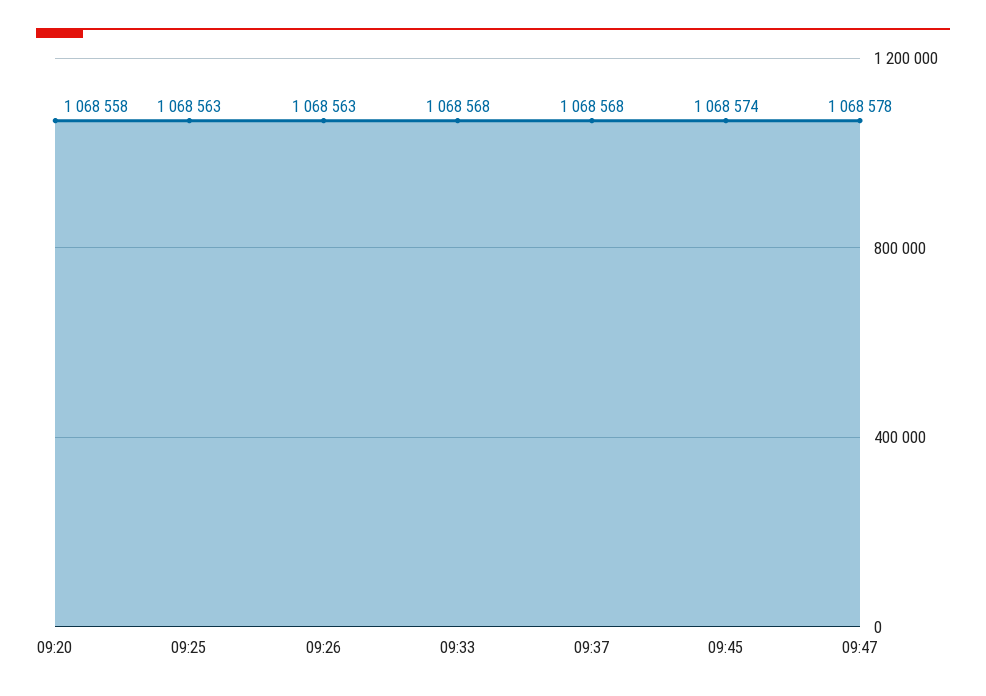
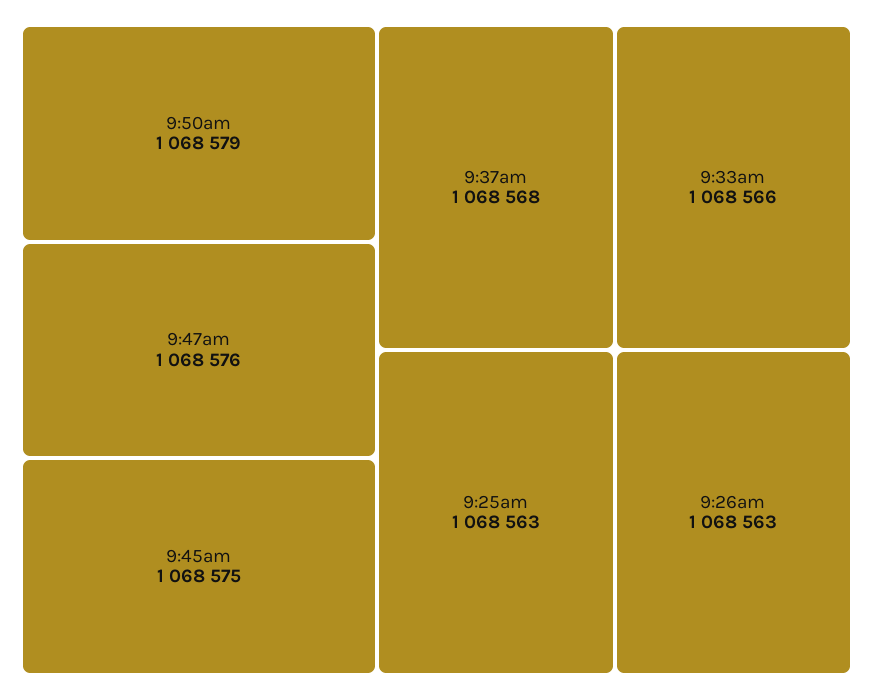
09:20: 1068558 -> none
09:33: 1068568 -> 1068566
09:45: 1068574 -> 1068575
09:47: 1068578 -> 1068576
9:50am: none -> 1068579

